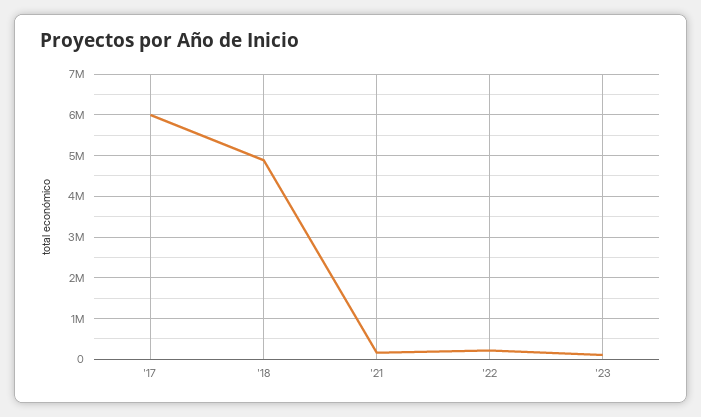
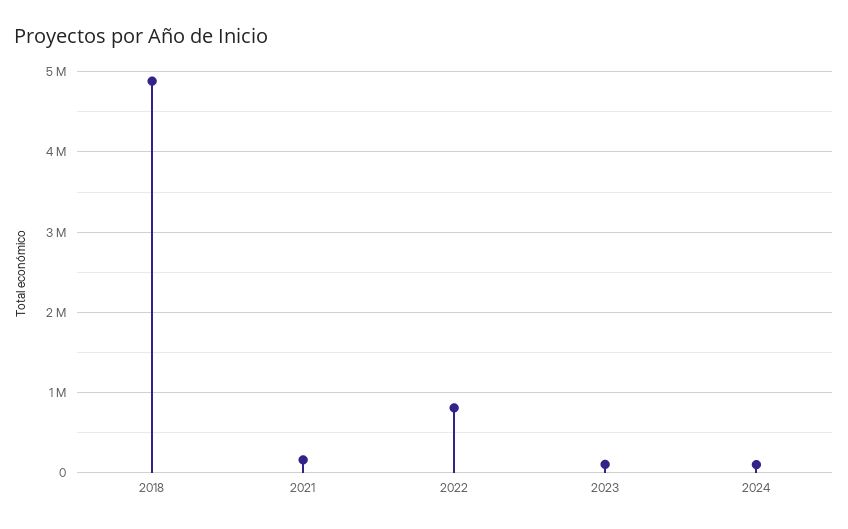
'17: 6000000 -> none
'22: 200000 -> 800000
2024: none -> 100000

